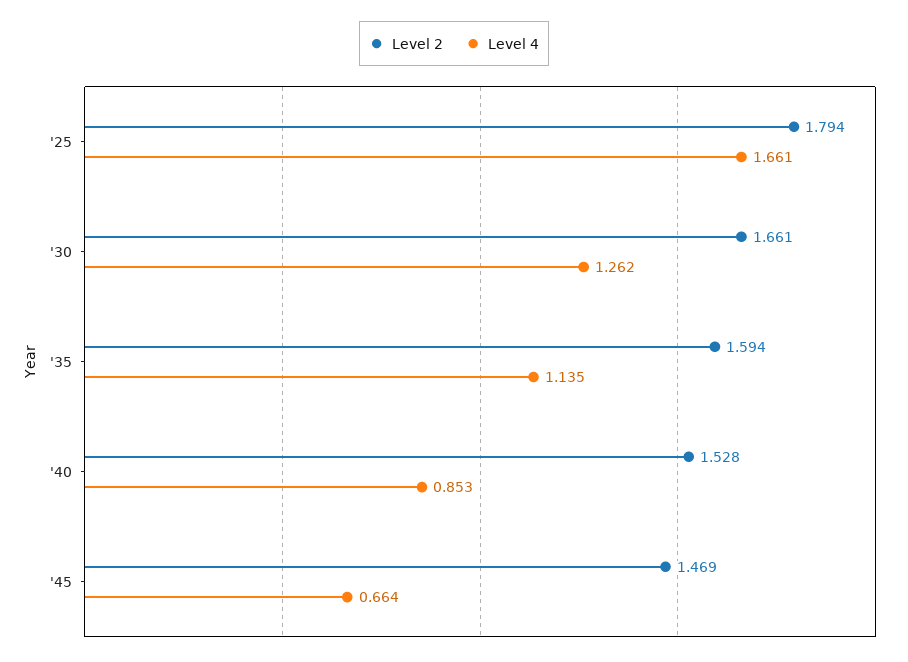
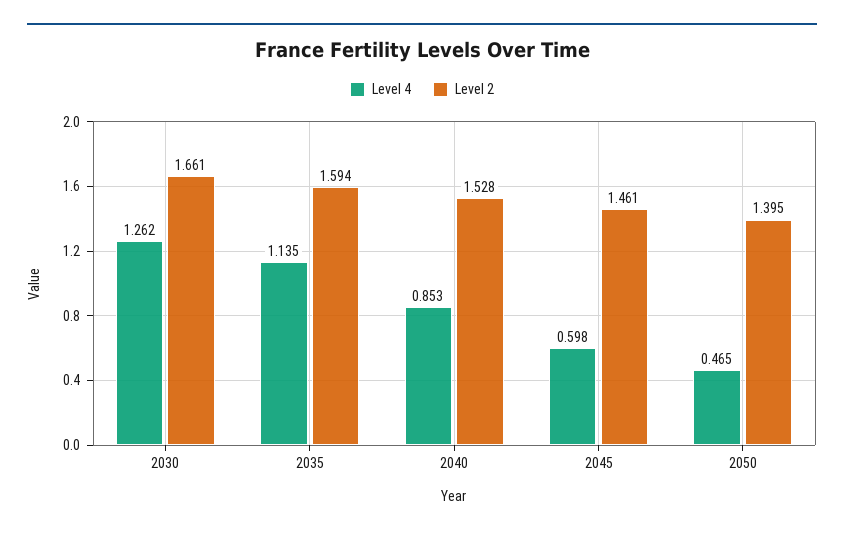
Level 2, '25: 1.794 -> none
Level 4, '25: 1.661 -> none
Level 2, '45: 1.469 -> 1.461
Level 4, '45: 0.664 -> 0.598
Level 4, 2050: none -> 0.465
Level 2, 2050: none -> 1.395

